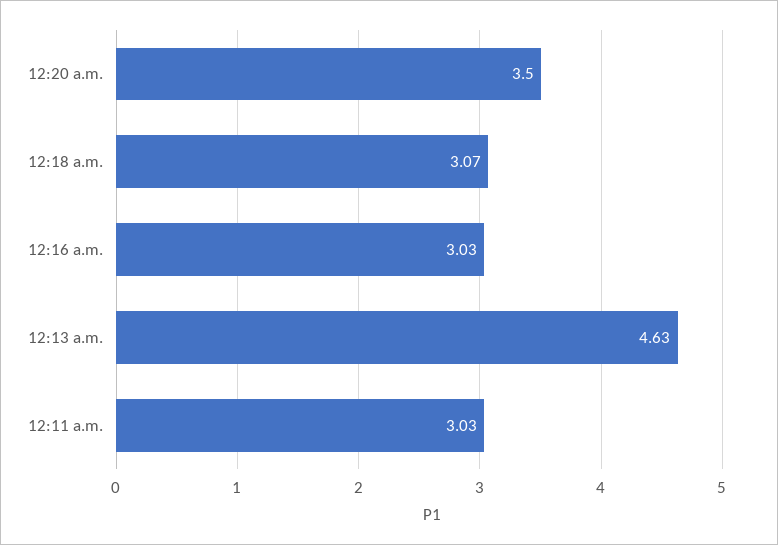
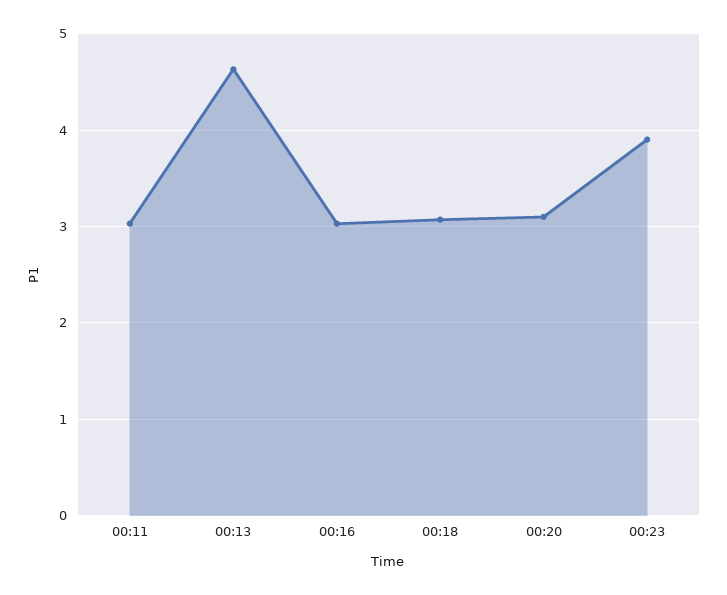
12:20 a.m.: 3.5 -> 3.1
00:23: none -> 3.9

